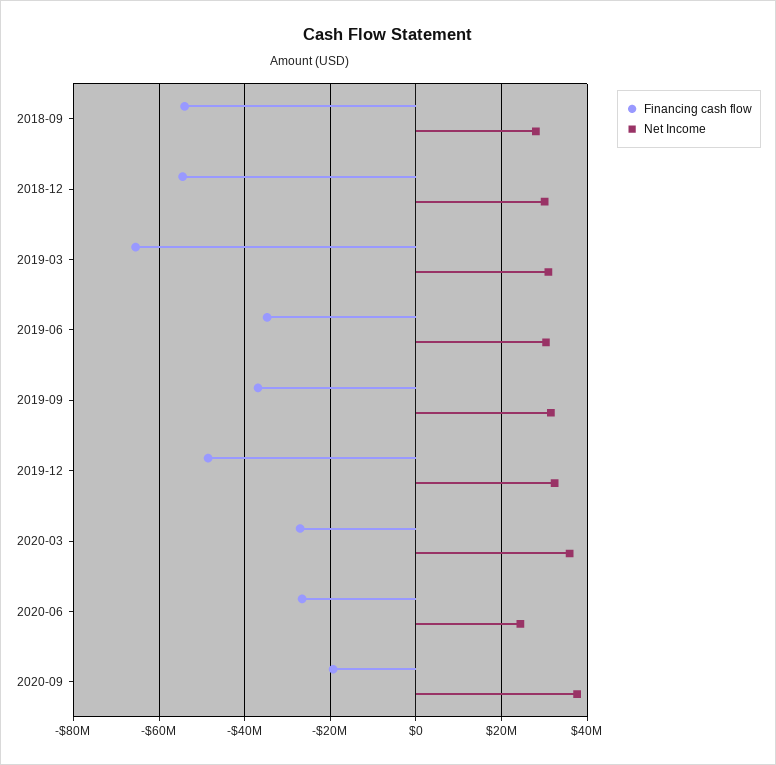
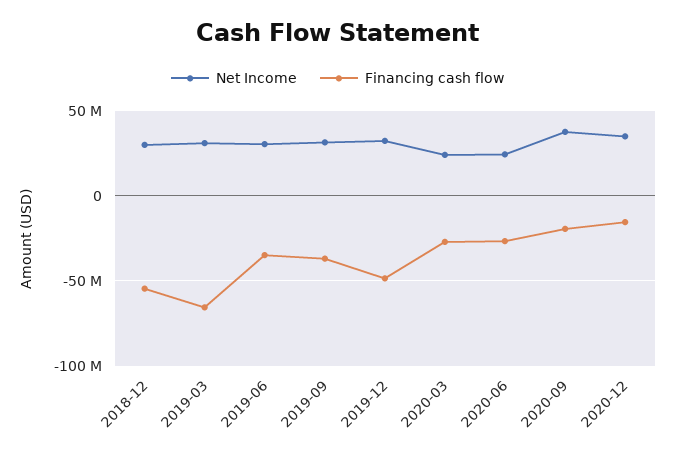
Financing cash flow, 2018-09: -54000000 -> none
Net Income, 2018-09: 28000000 -> none
Net Income, 2020-03: 36000000 -> 25000000
Net Income, 2020-12: none -> 35000000
Financing cash flow, 2020-12: none -> -15000000

